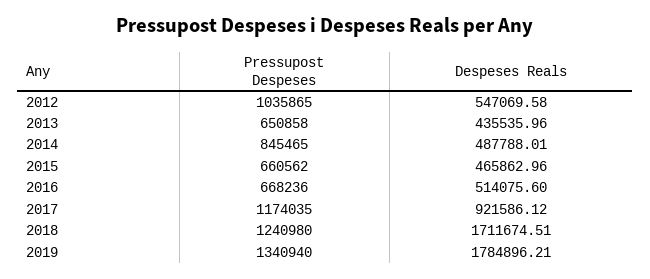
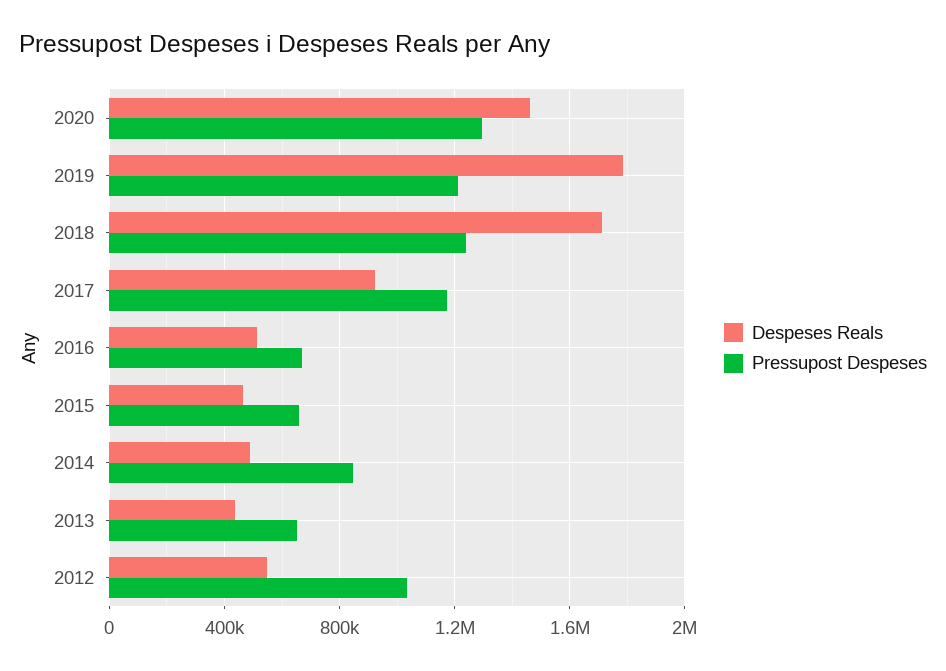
Pressupost Despeses, 2019: 1340940 -> 1200000
Despeses Reals, 2020: none -> 1450000
Pressupost Despeses, 2020: none -> 1300000

